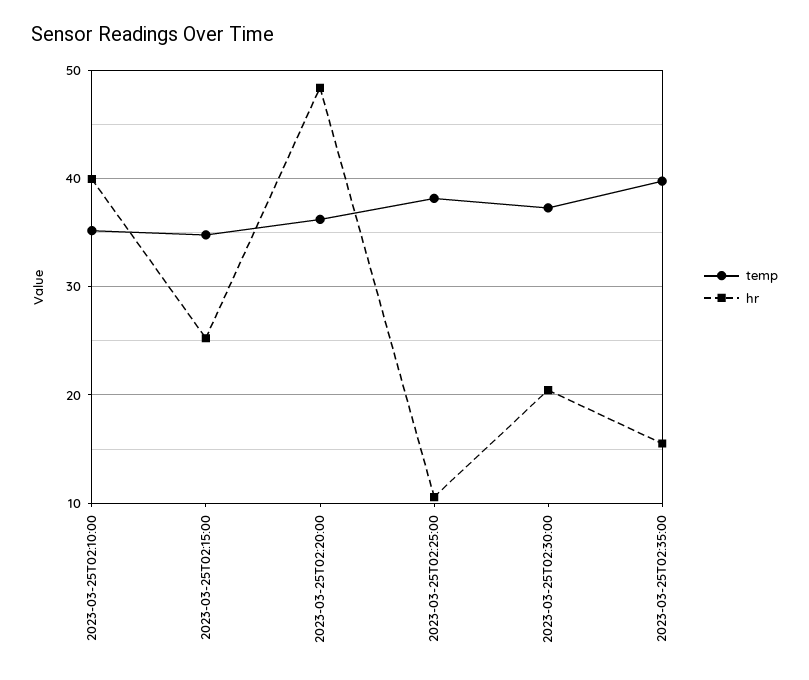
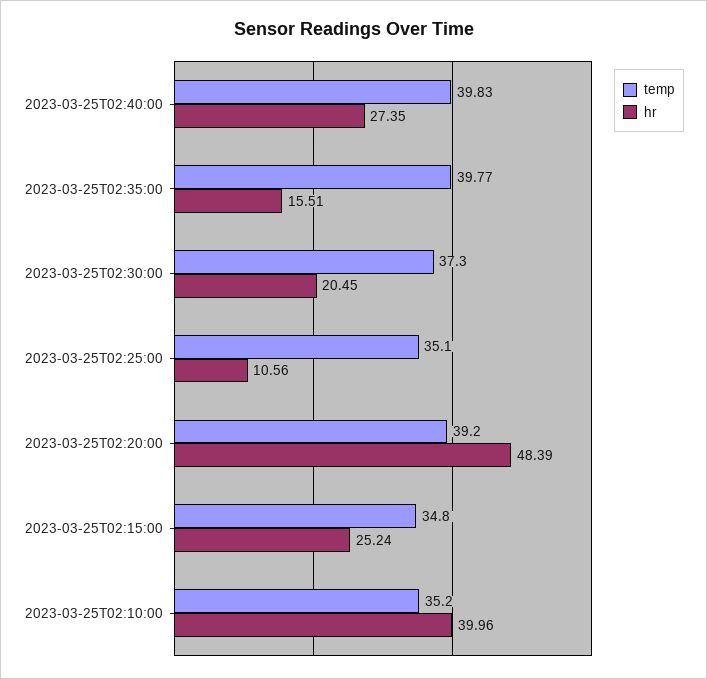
temp, 2023-03-25T02:20:00: 36 -> 39.2
temp, 2023-03-25T02:25:00: 38 -> 35.1
temp, 2023-03-25T02:40:00: none -> 39.83
hr, 2023-03-25T02:40:00: none -> 27.35

